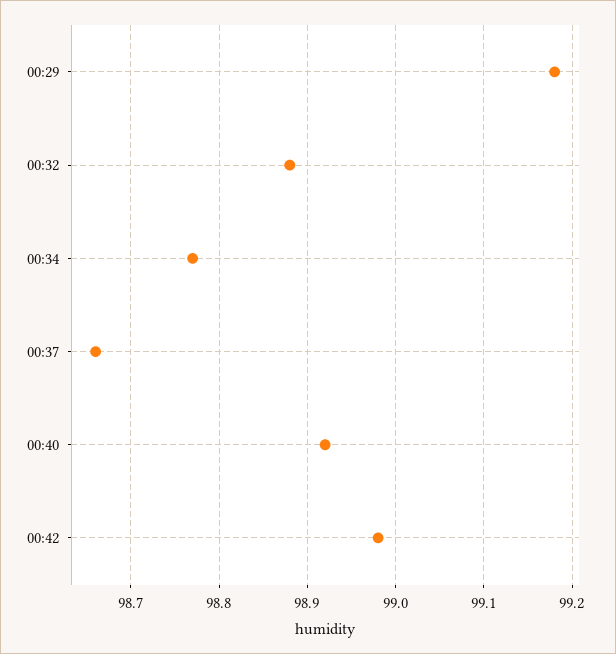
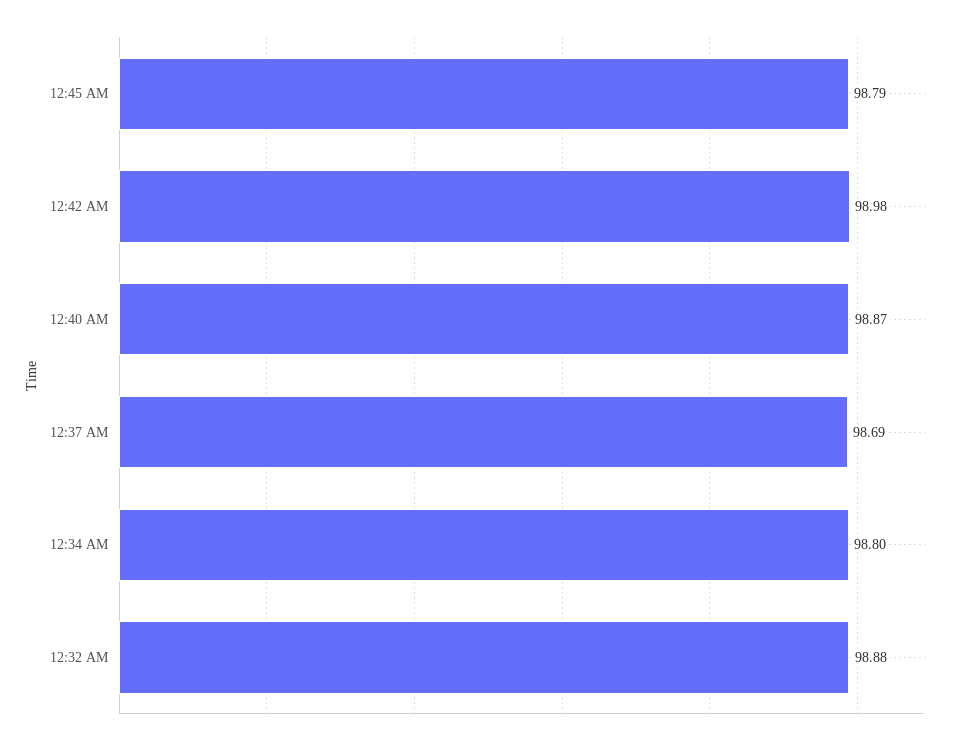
00:29: 99.18 -> none
00:34: 98.77 -> 98.8
00:37: 98.66 -> 98.69
00:40: 98.92 -> 98.87
12:45 AM: none -> 98.79

